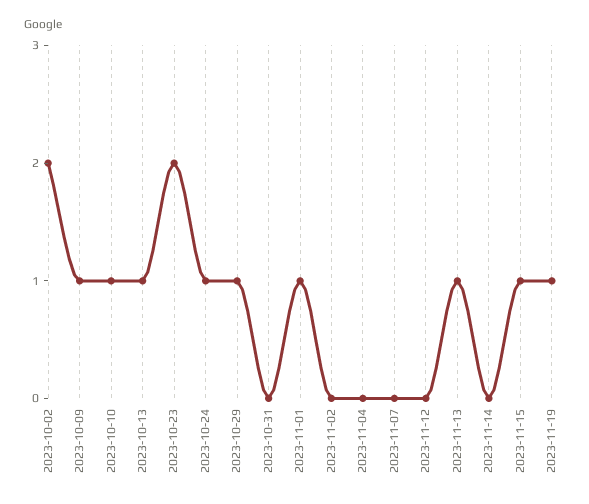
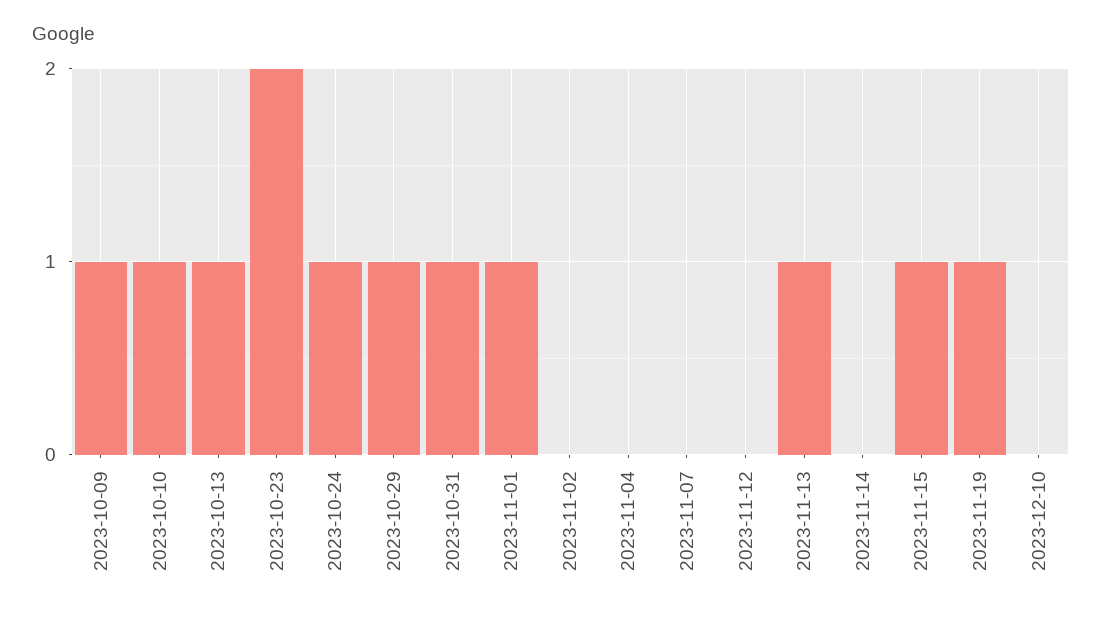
2023-10-02: 2 -> none
2023-10-31: 0 -> 1
2023-12-10: none -> 0

